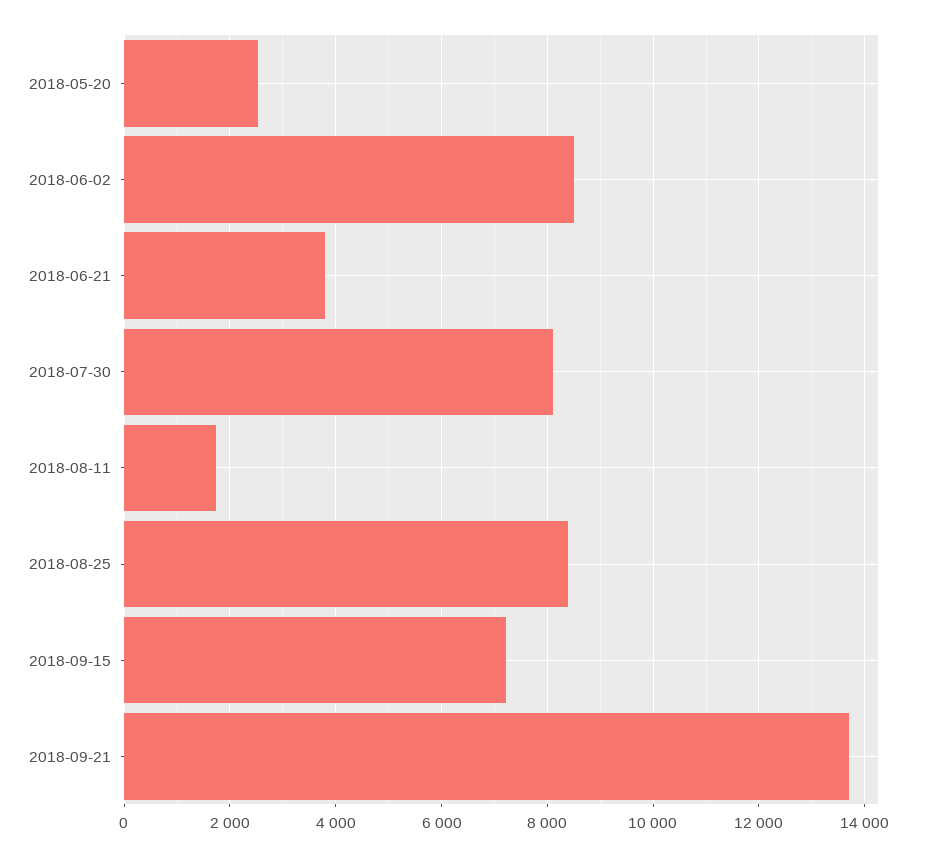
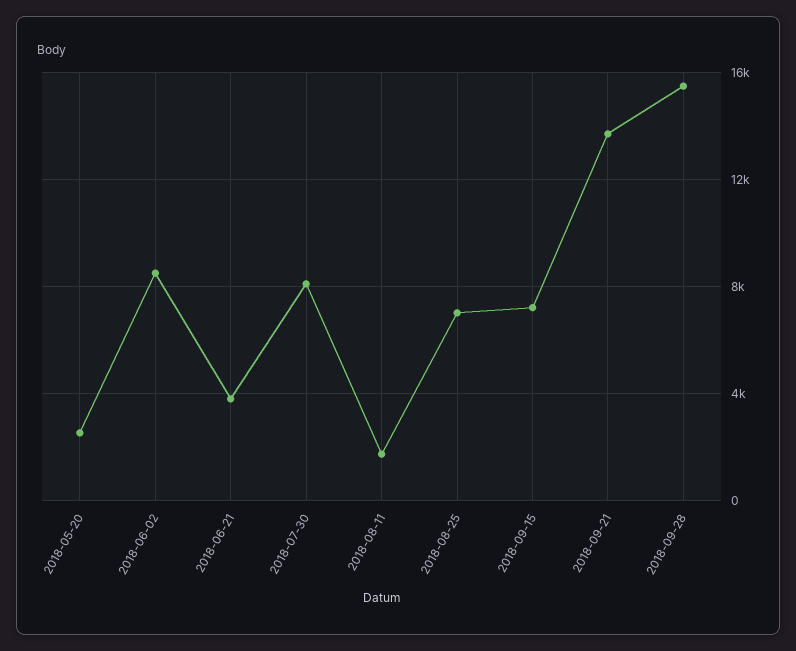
2018-08-25: 8400 -> 7000
2018-09-28: none -> 15500

